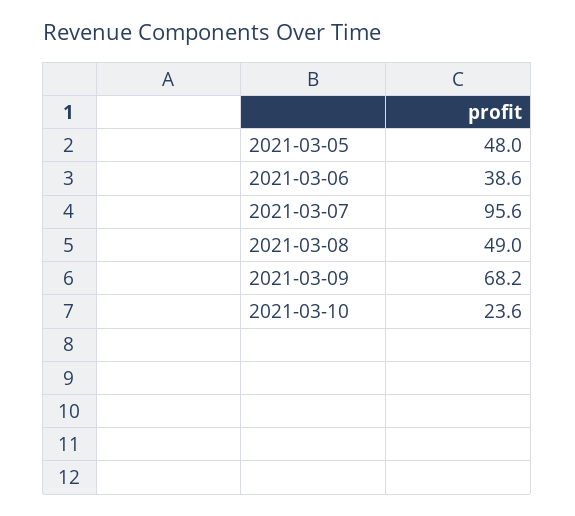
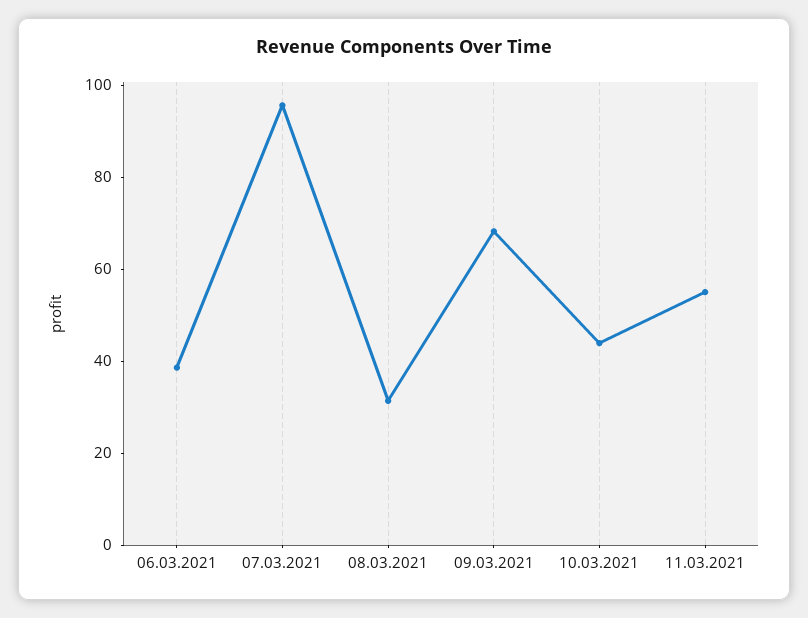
2021-03-05: 48 -> none
2021-03-08: 49 -> 30
2021-03-10: 23.6 -> 45
11.03.2021: none -> 55

